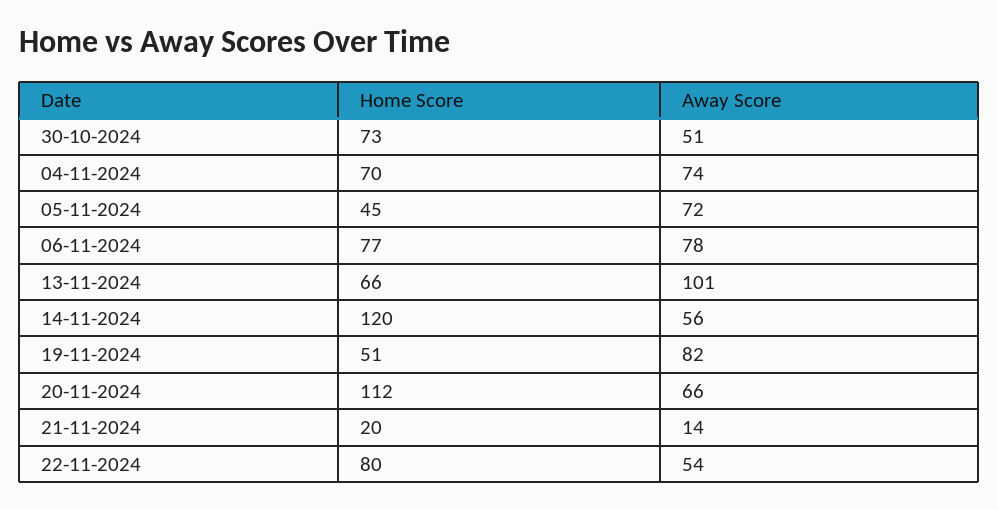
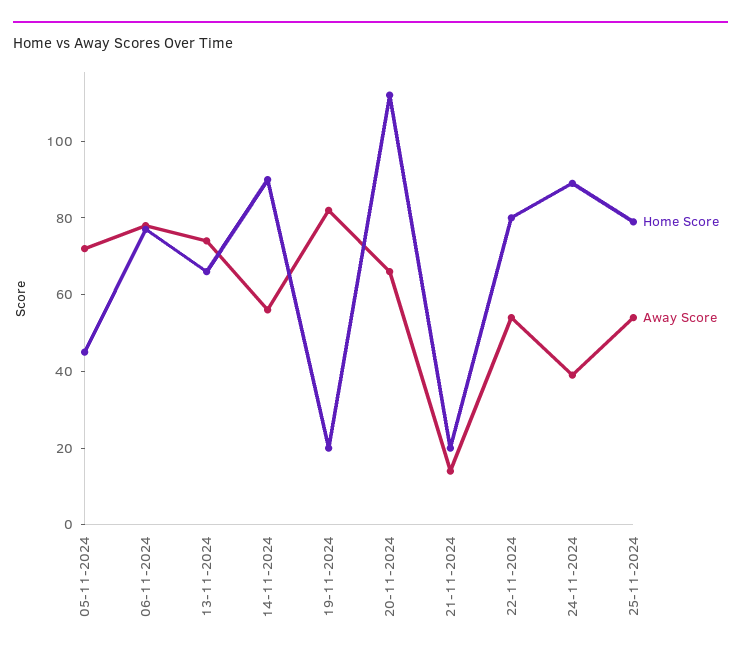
Home Score, 30-10-2024: 73 -> none
Away Score, 30-10-2024: 51 -> none
Home Score, 04-11-2024: 70 -> none
Away Score, 04-11-2024: 74 -> none
Away Score, 13-11-2024: 101 -> 75
Home Score, 14-11-2024: 120 -> 90
Home Score, 19-11-2024: 51 -> 20
Home Score, 24-11-2024: none -> 90
Away Score, 24-11-2024: none -> 40
Home Score, 25-11-2024: none -> 80
Away Score, 25-11-2024: none -> 55

